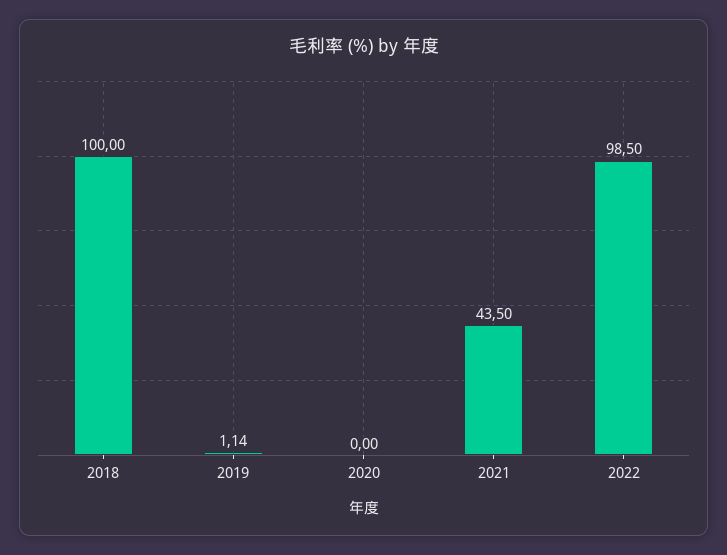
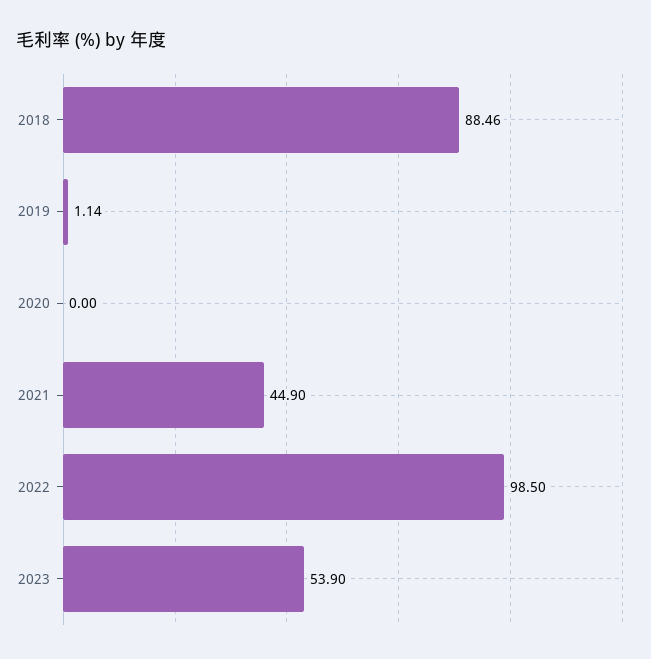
2018: 100 -> 88.46
2021: 43.5 -> 44.9
2023: none -> 53.9

